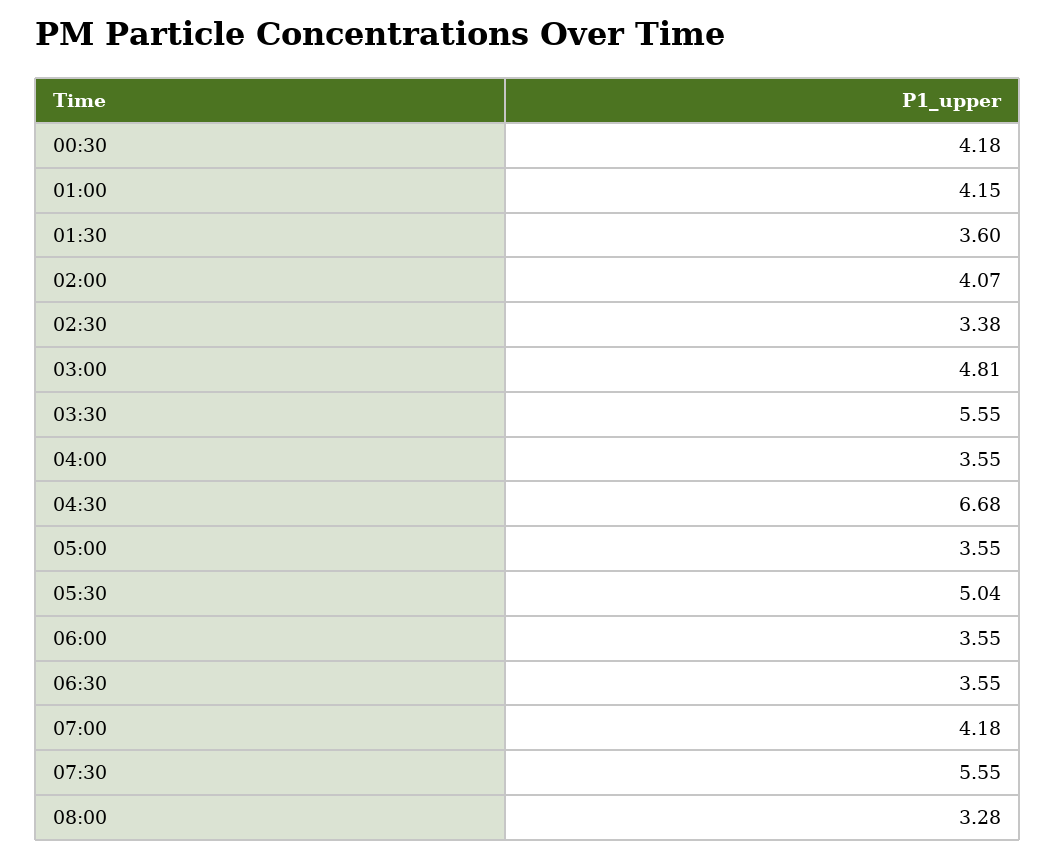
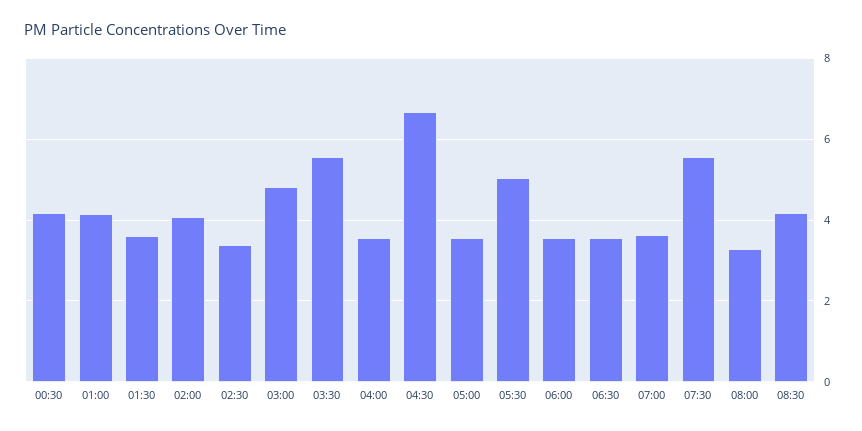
07:00: 4.18 -> 3.6
08:30: none -> 4.2

